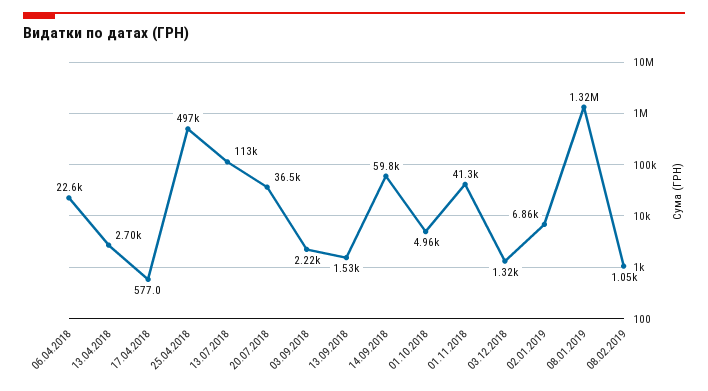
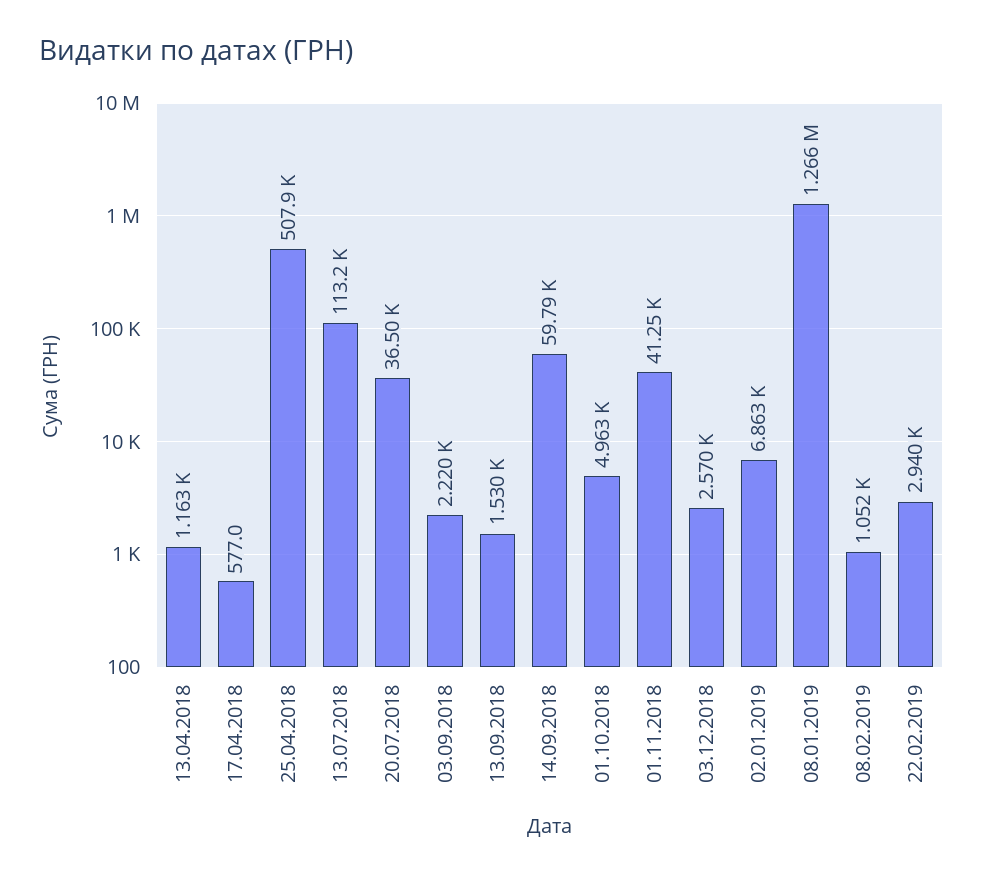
06.04.2018: 22600 -> none
13.04.2018: 2700 -> 1163
25.04.2018: 497000 -> 507900
03.12.2018: 1320 -> 2570
08.01.2019: 1320000 -> 1266000
22.02.2019: none -> 2940

